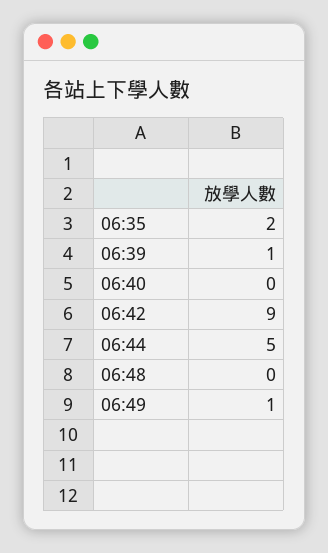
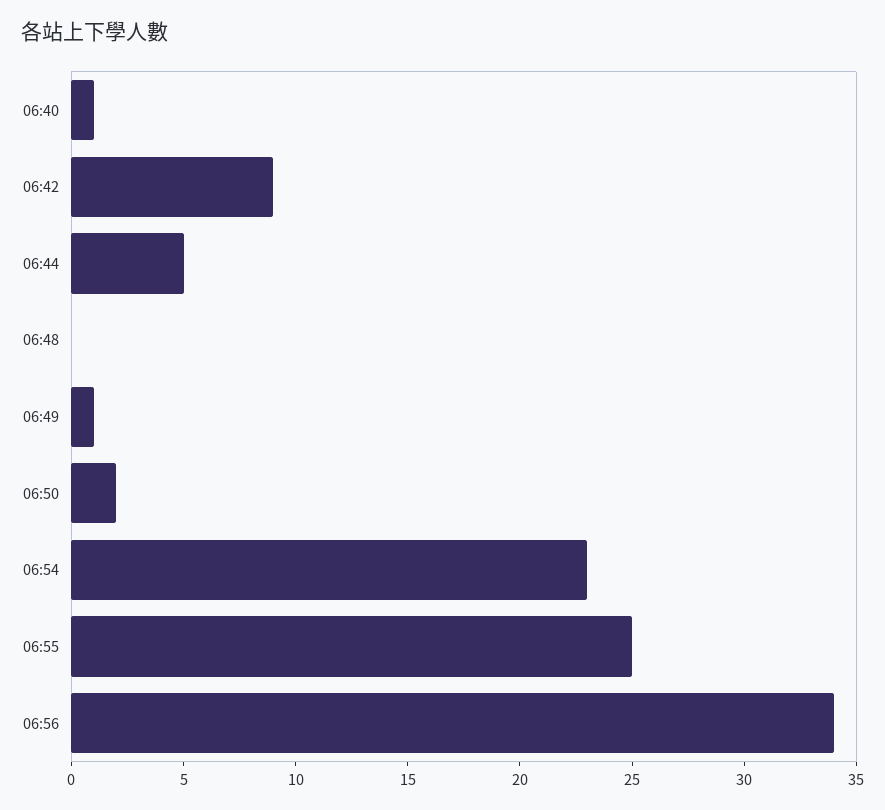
06:35: 2 -> none
06:39: 1 -> none
06:40: 0 -> 1
06:50: none -> 2
06:54: none -> 23
06:55: none -> 25
06:56: none -> 34

